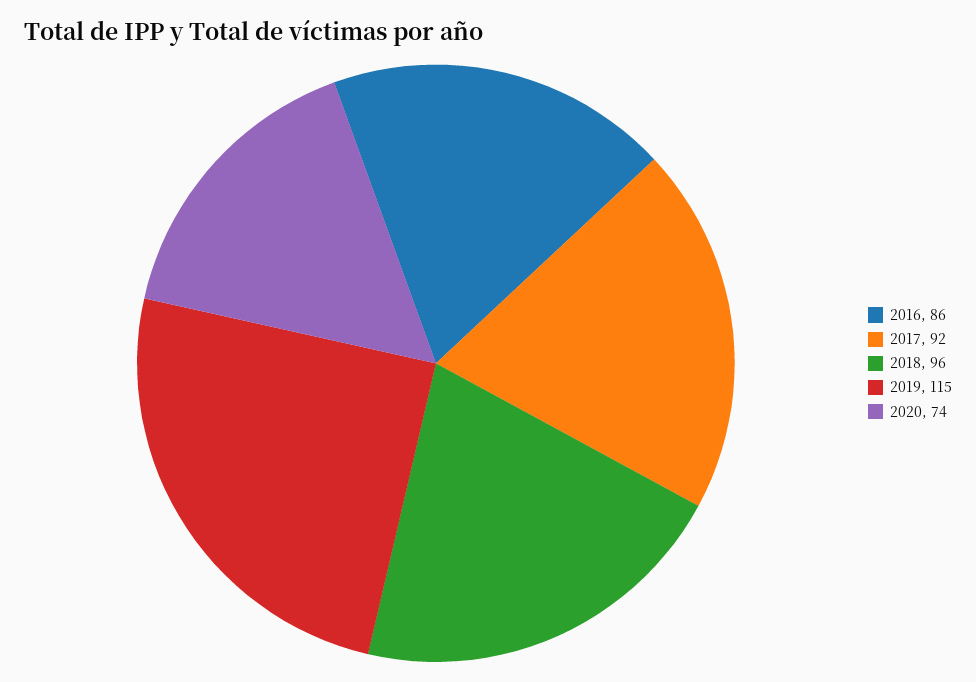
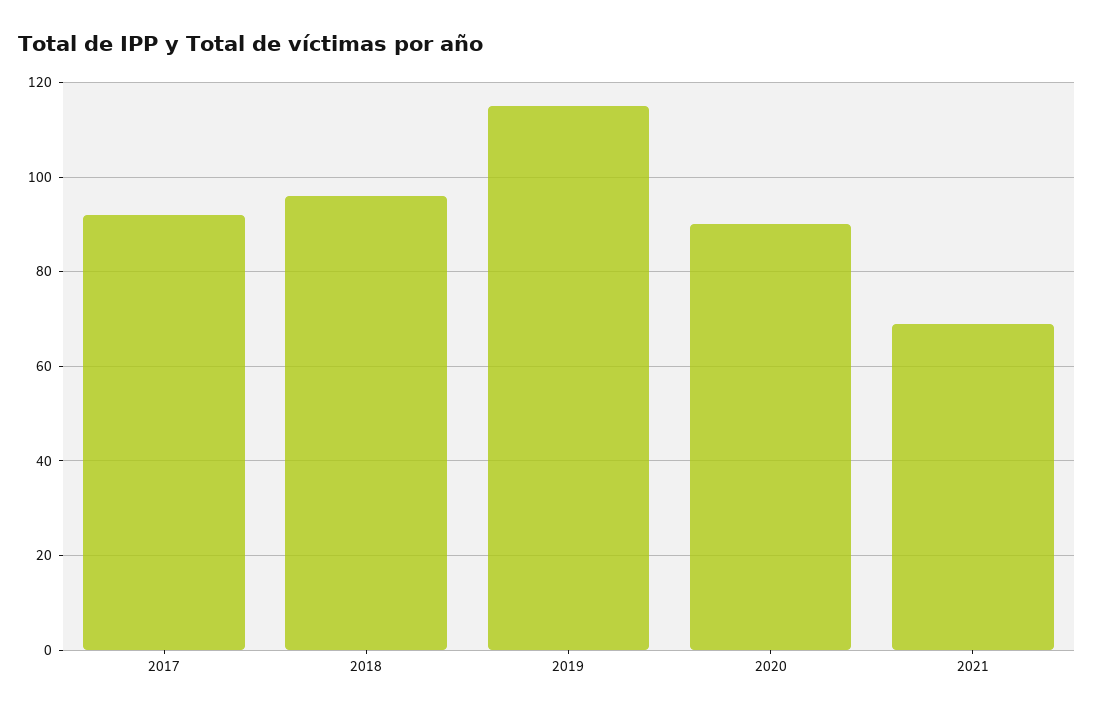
2016: 86 -> none
2020: 74 -> 90
2021: none -> 70

